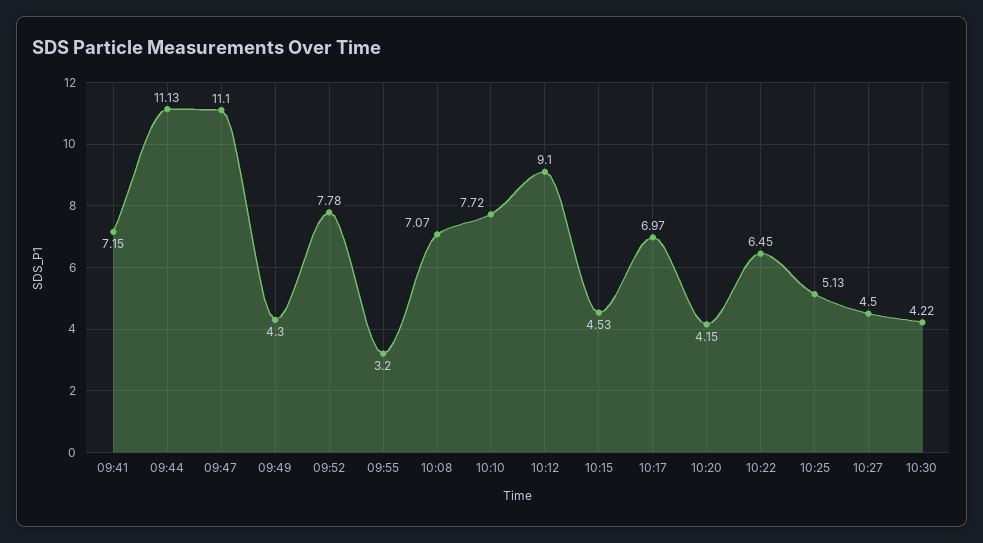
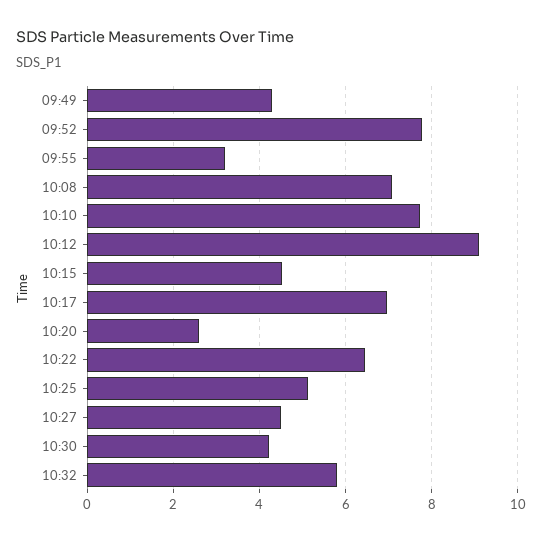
09:41: 7.15 -> none
09:44: 11.13 -> none
09:47: 11.1 -> none
10:20: 4.15 -> 2.6
10:32: none -> 5.8

